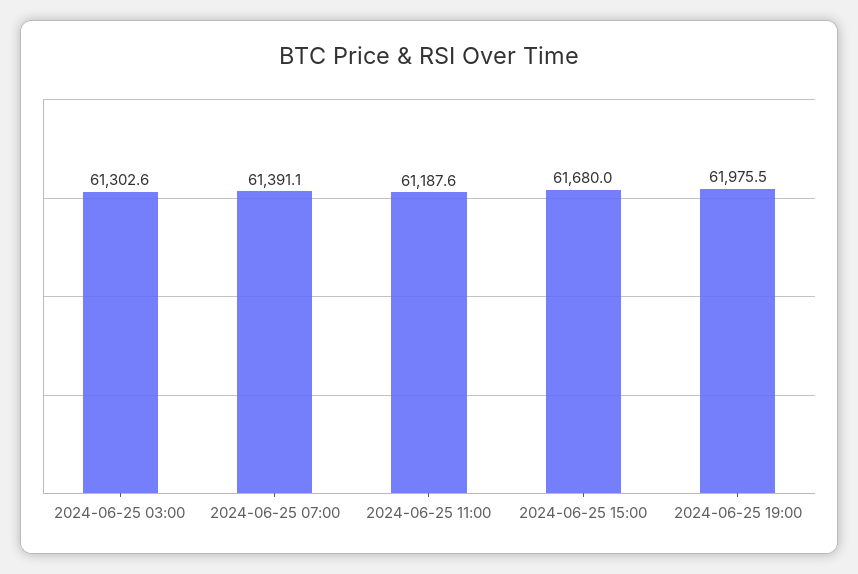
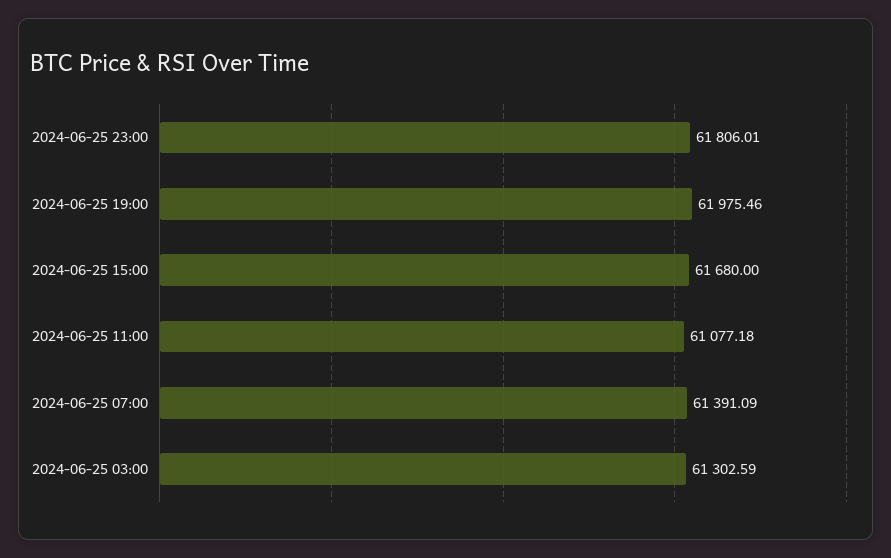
2024-06-25 11:00: 61187.6 -> 61077.18
2024-06-25 23:00: none -> 61806.01

